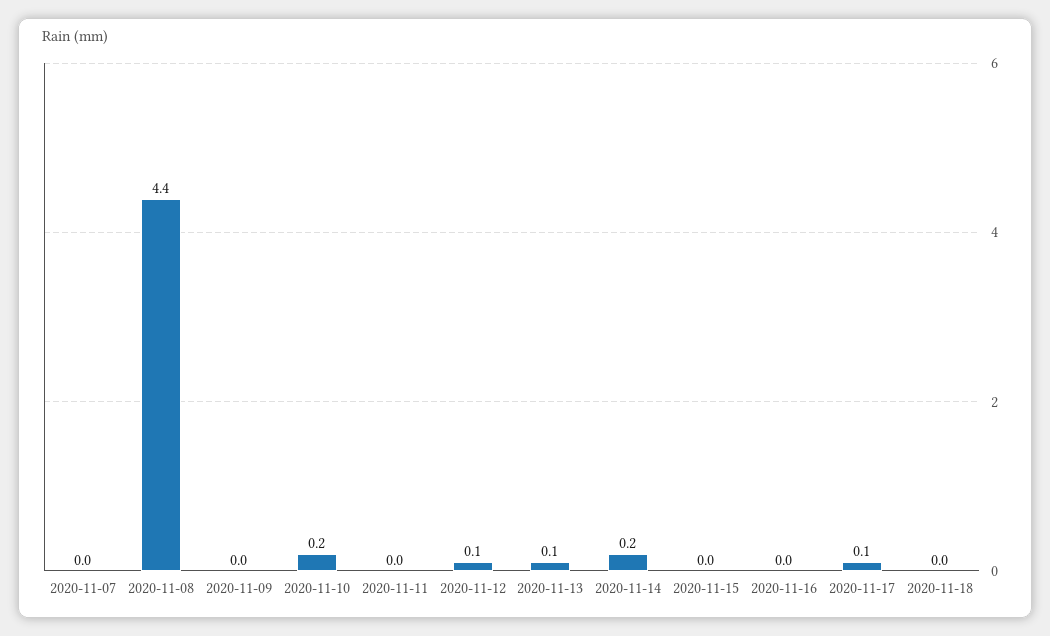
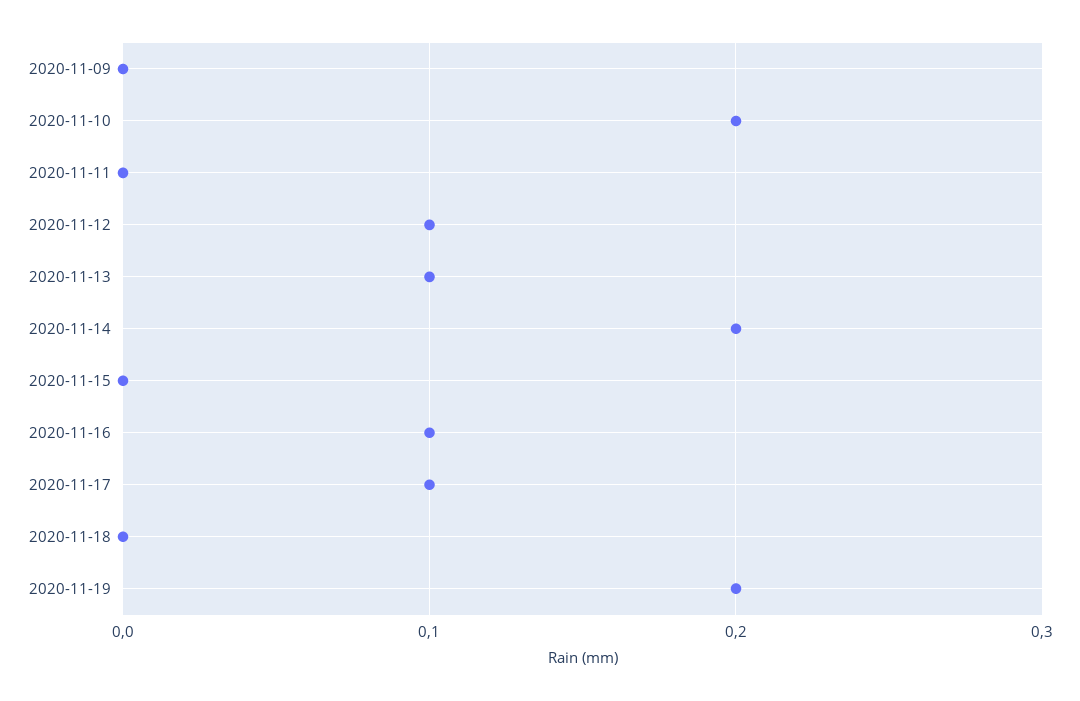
2020-11-07: 0 -> none
2020-11-08: 4.4 -> none
2020-11-16: 0 -> 0.1
2020-11-19: none -> 0.2

